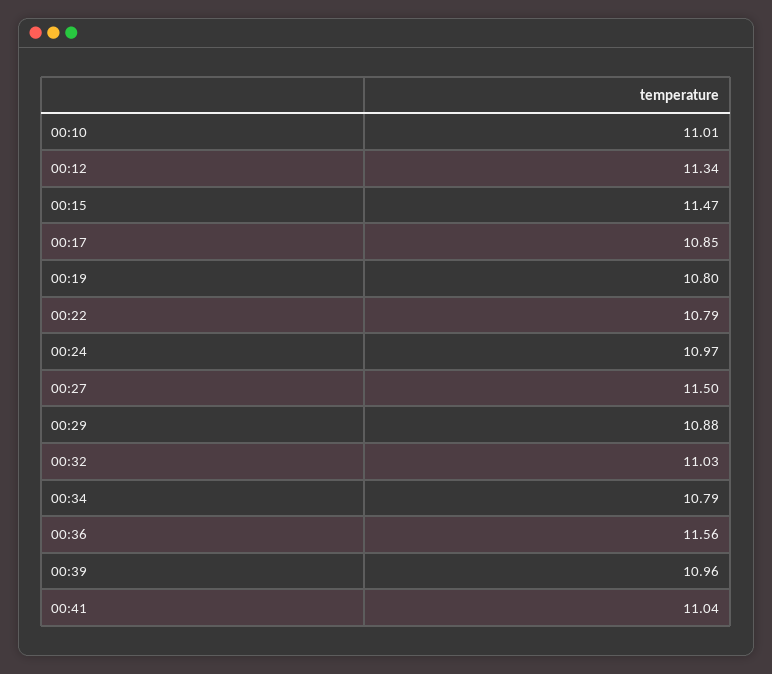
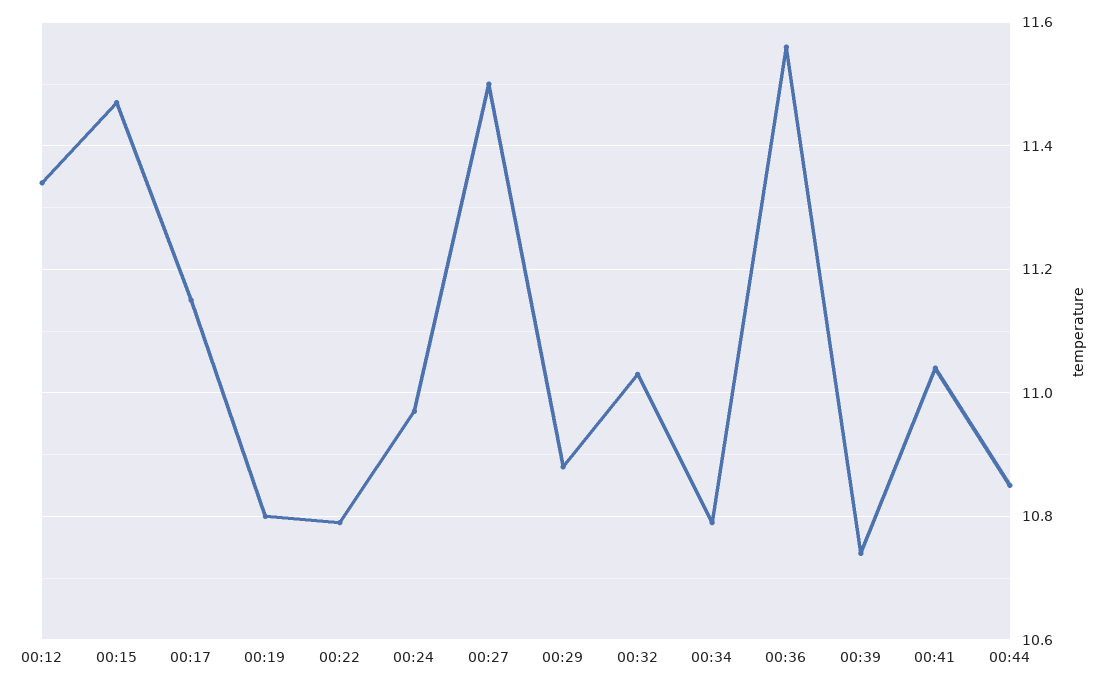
00:10: 11.01 -> none
00:17: 10.85 -> 11.15
00:39: 10.96 -> 10.75
00:44: none -> 10.85

